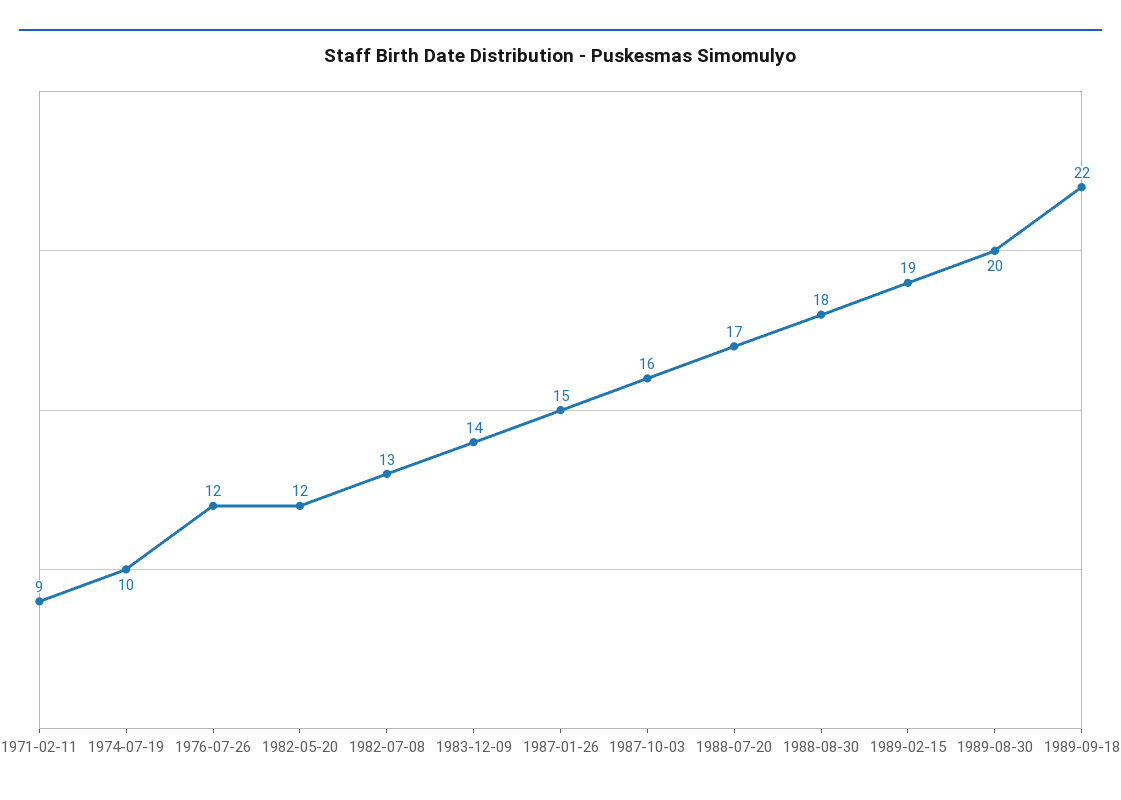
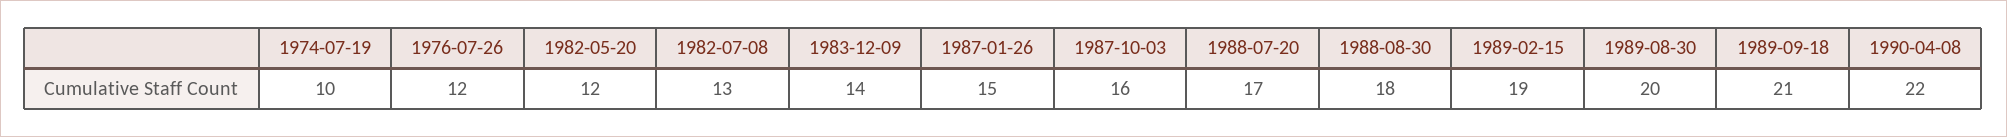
1971-02-11: 9 -> none
1989-09-18: 22 -> 21
1990-04-08: none -> 22

